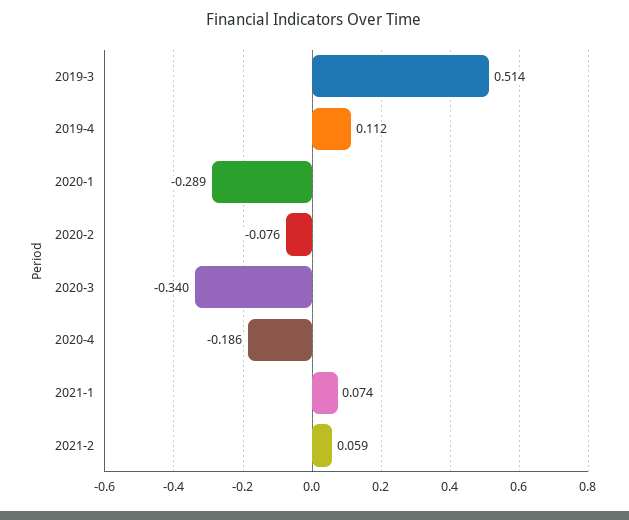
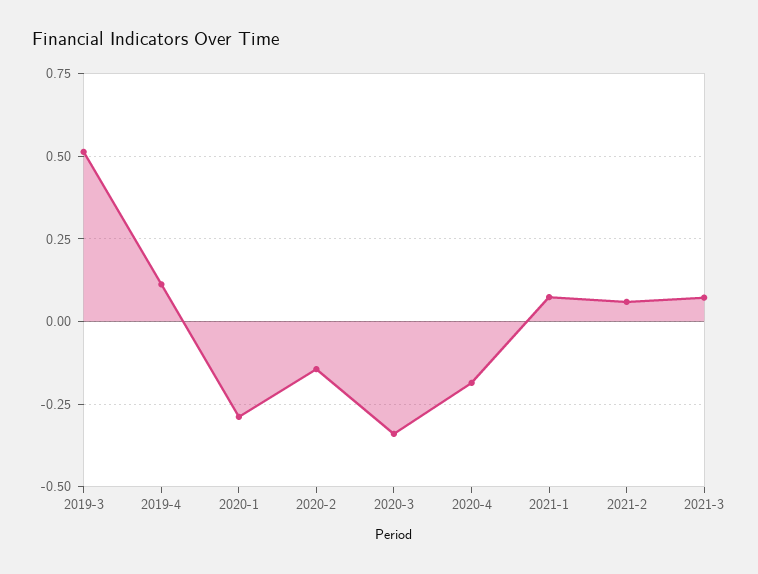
2020-2: -0.076 -> -0.15
2021-3: none -> 0.075

